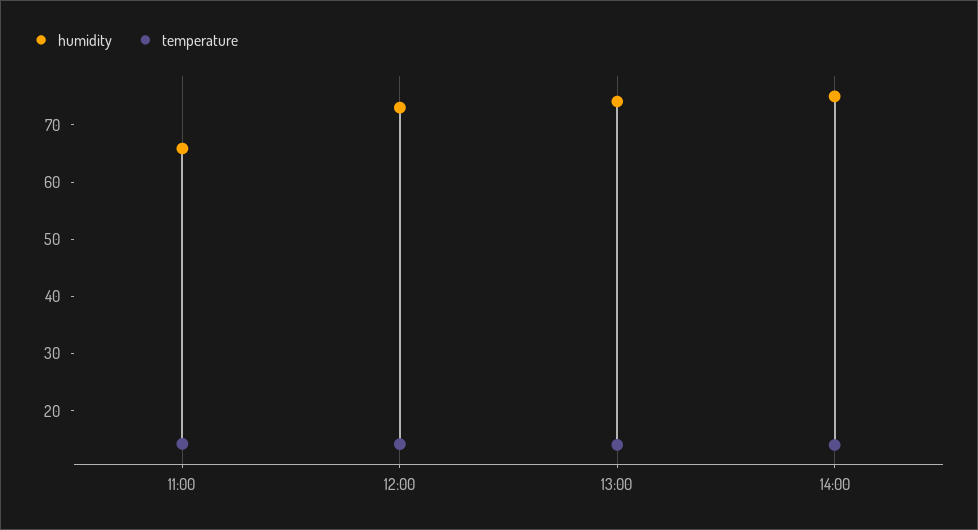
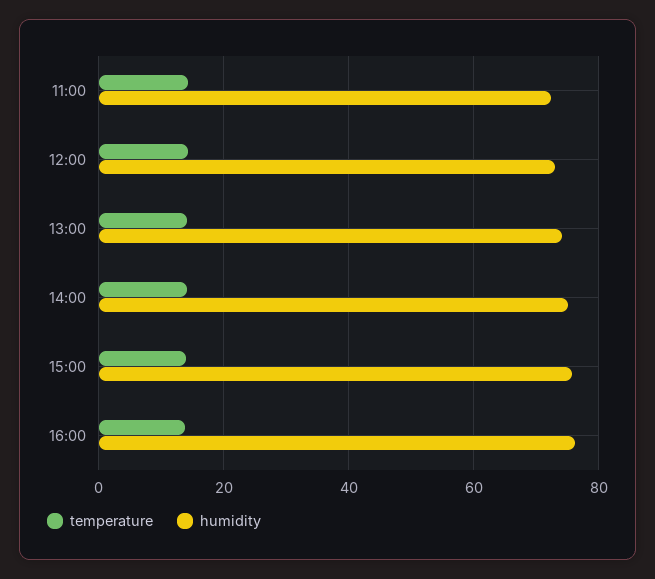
humidity, 11:00: 66 -> 72
temperature, 15:00: none -> 14
humidity, 15:00: none -> 76
temperature, 16:00: none -> 14
humidity, 16:00: none -> 76

